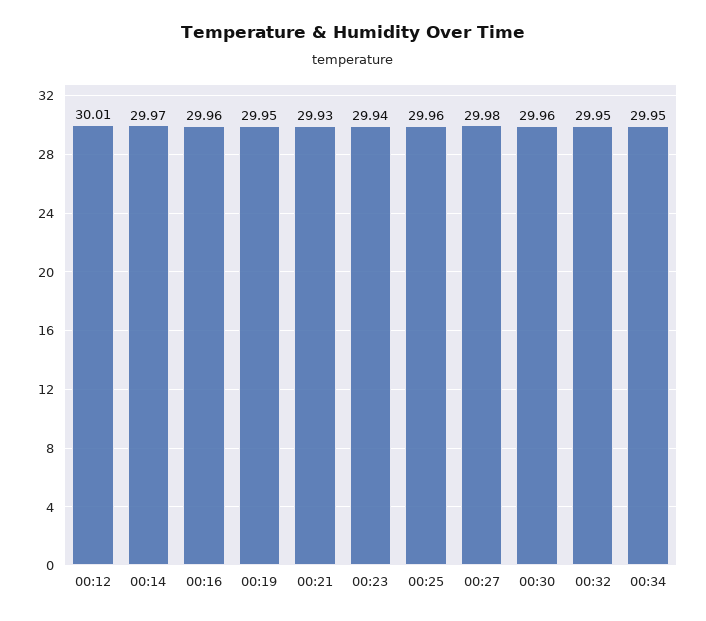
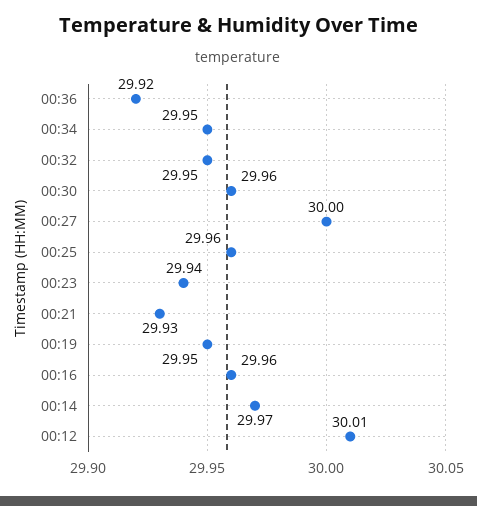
00:27: 29.98 -> 30
00:36: none -> 29.92

